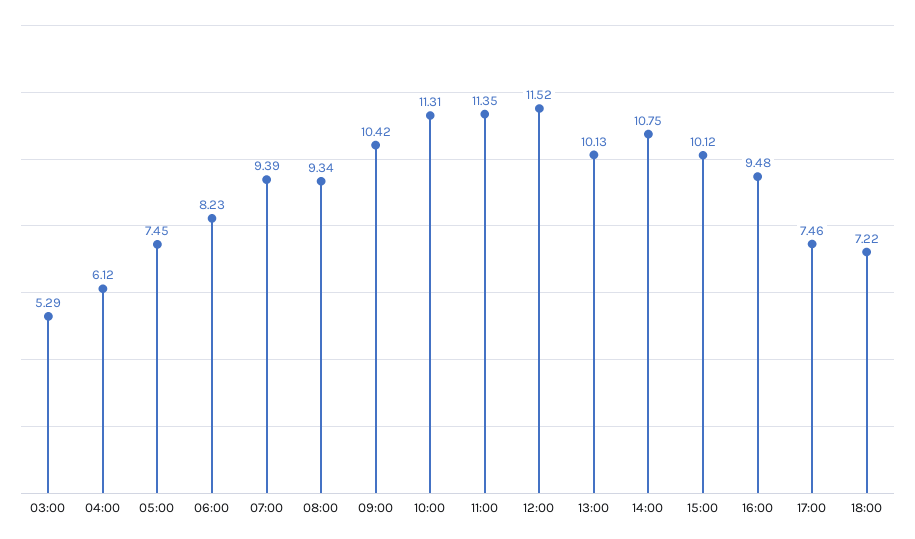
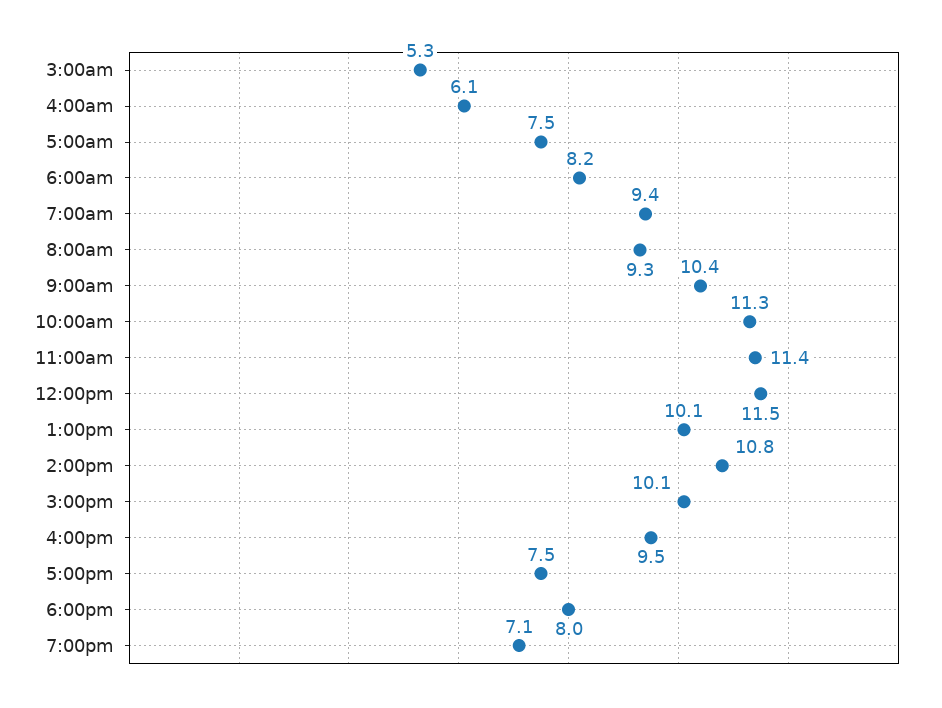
18:00: 7.22 -> 8
7:00pm: none -> 7.1

